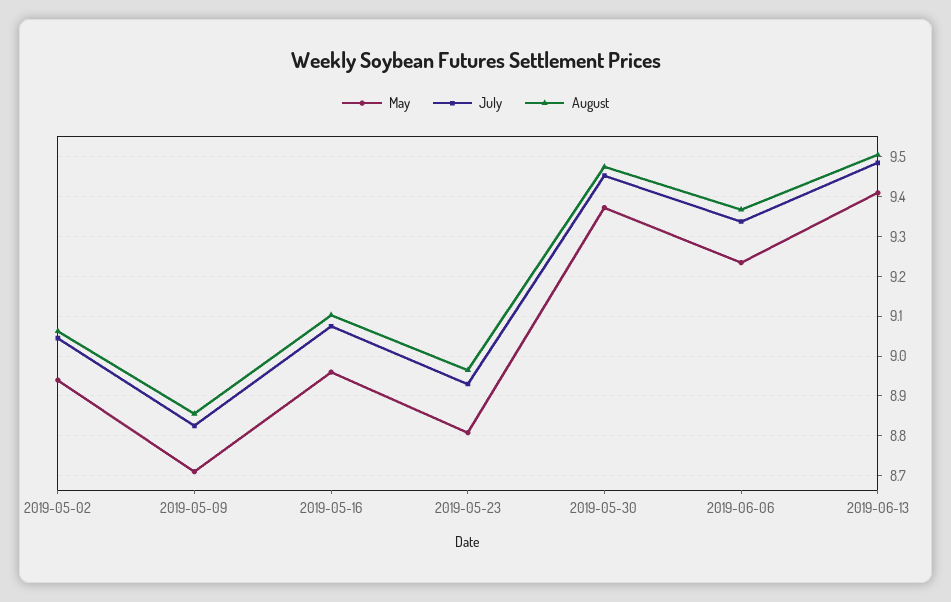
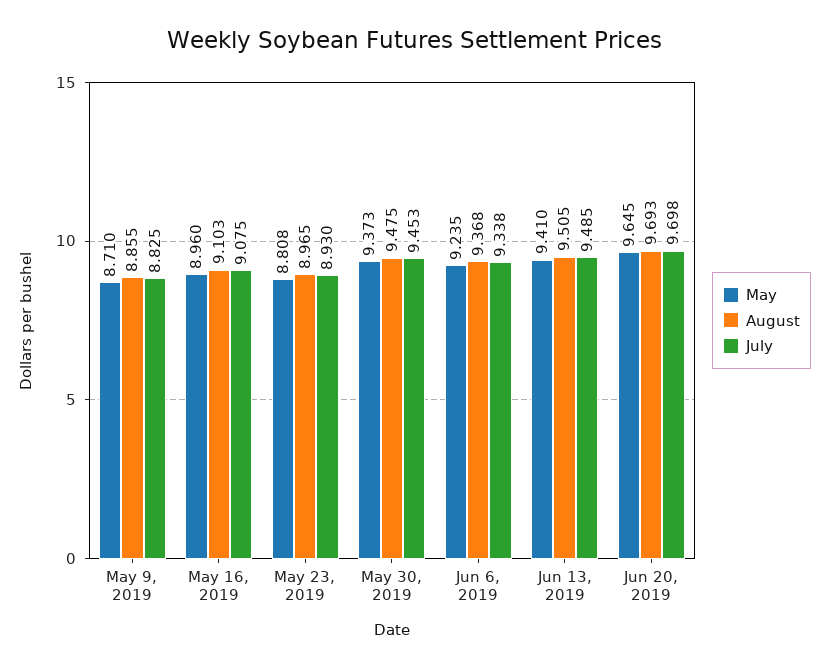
May, 2019-05-02: 8.94 -> none
July, 2019-05-02: 9.04 -> none
August, 2019-05-02: 9.06 -> none
May, Jun 20, 2019: none -> 9.645
August, Jun 20, 2019: none -> 9.693
July, Jun 20, 2019: none -> 9.698

